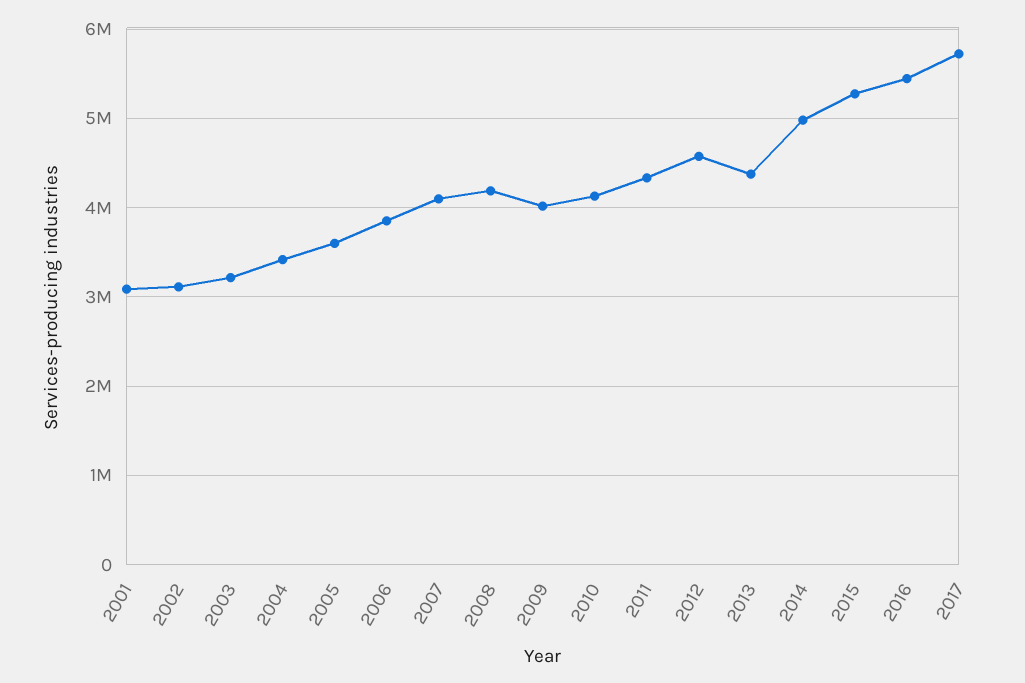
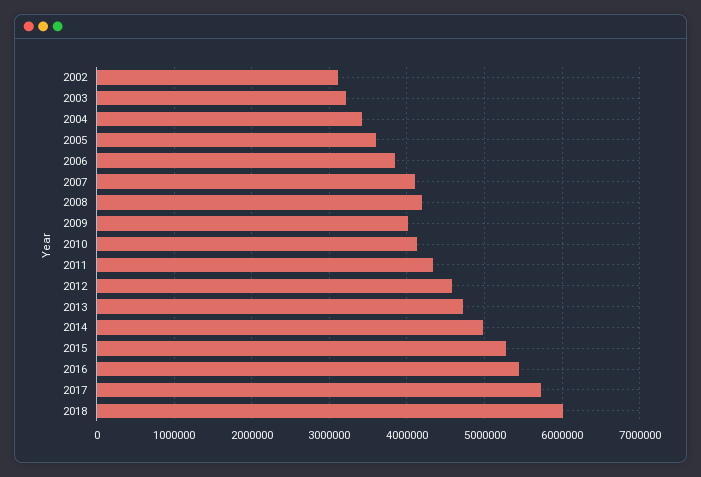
2001: 3100000 -> none
2013: 4400000 -> 4700000
2018: none -> 6000000

